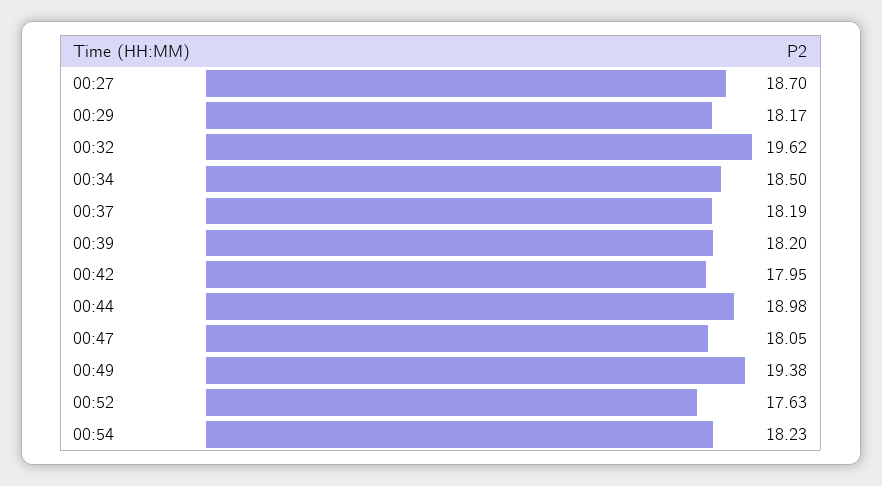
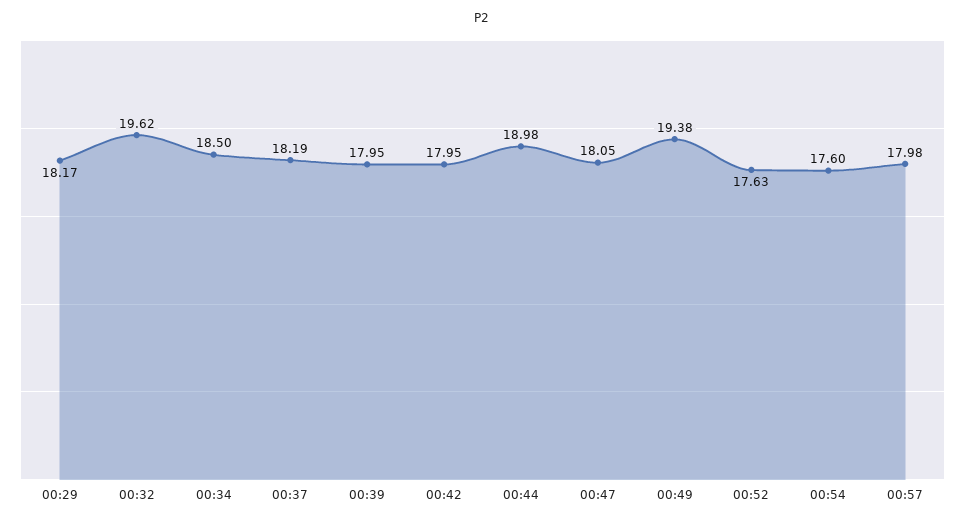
00:27: 18.7 -> none
00:39: 18.2 -> 17.95
00:54: 18.23 -> 17.6
00:57: none -> 17.98

